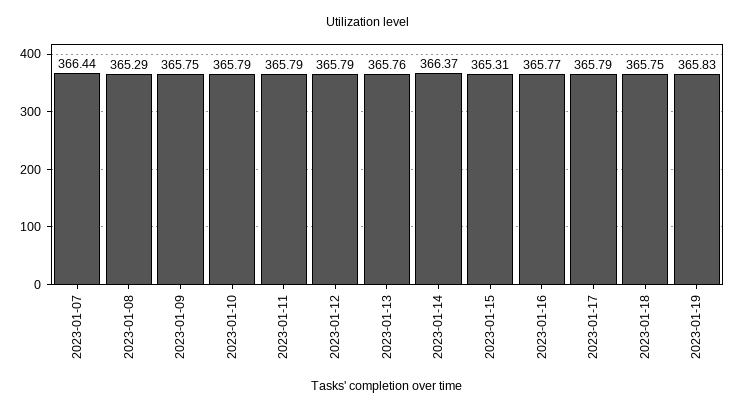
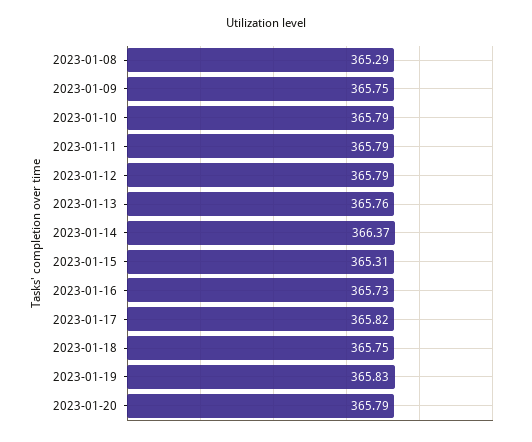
2023-01-07: 366.44 -> none
2023-01-16: 365.77 -> 365.73
2023-01-17: 365.79 -> 365.82
2023-01-20: none -> 365.79

